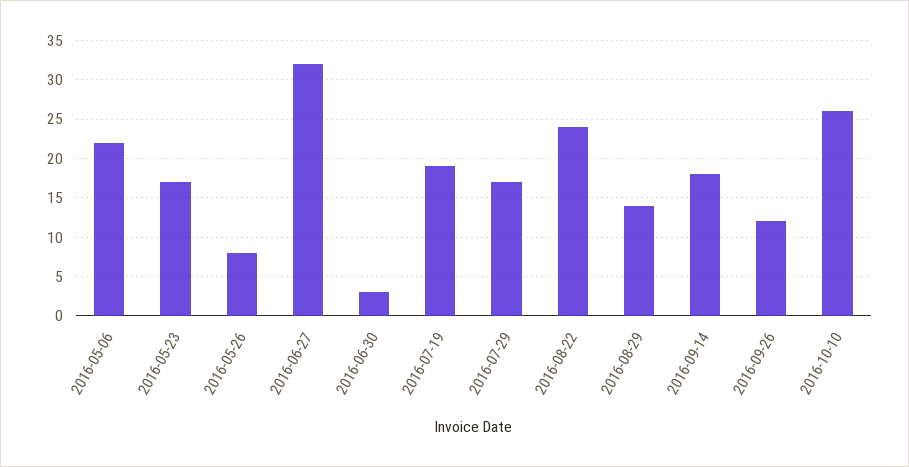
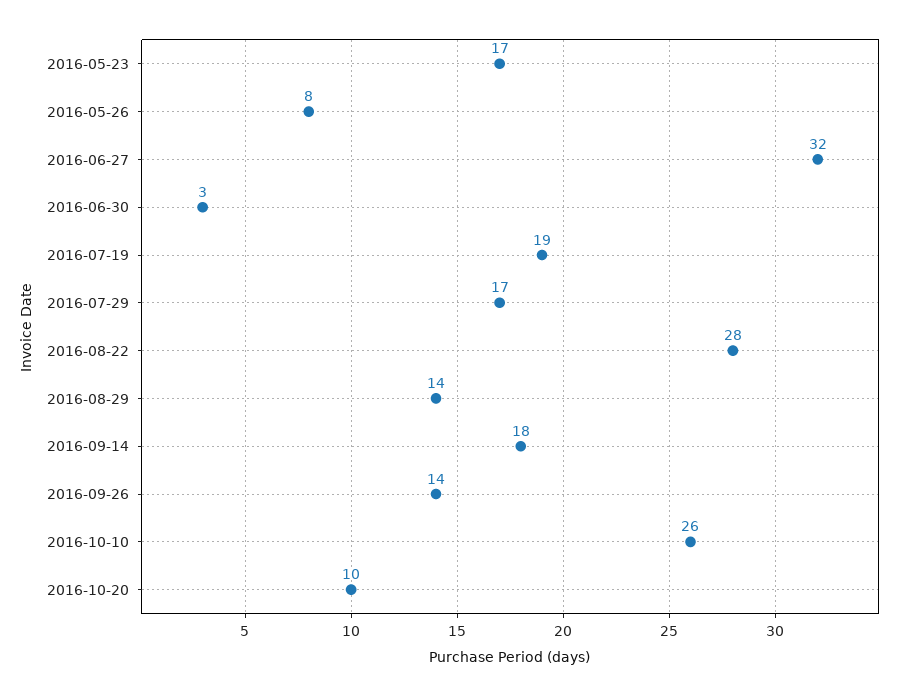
2016-05-06: 22 -> none
2016-08-22: 24 -> 28
2016-09-26: 12 -> 14
2016-10-20: none -> 10

